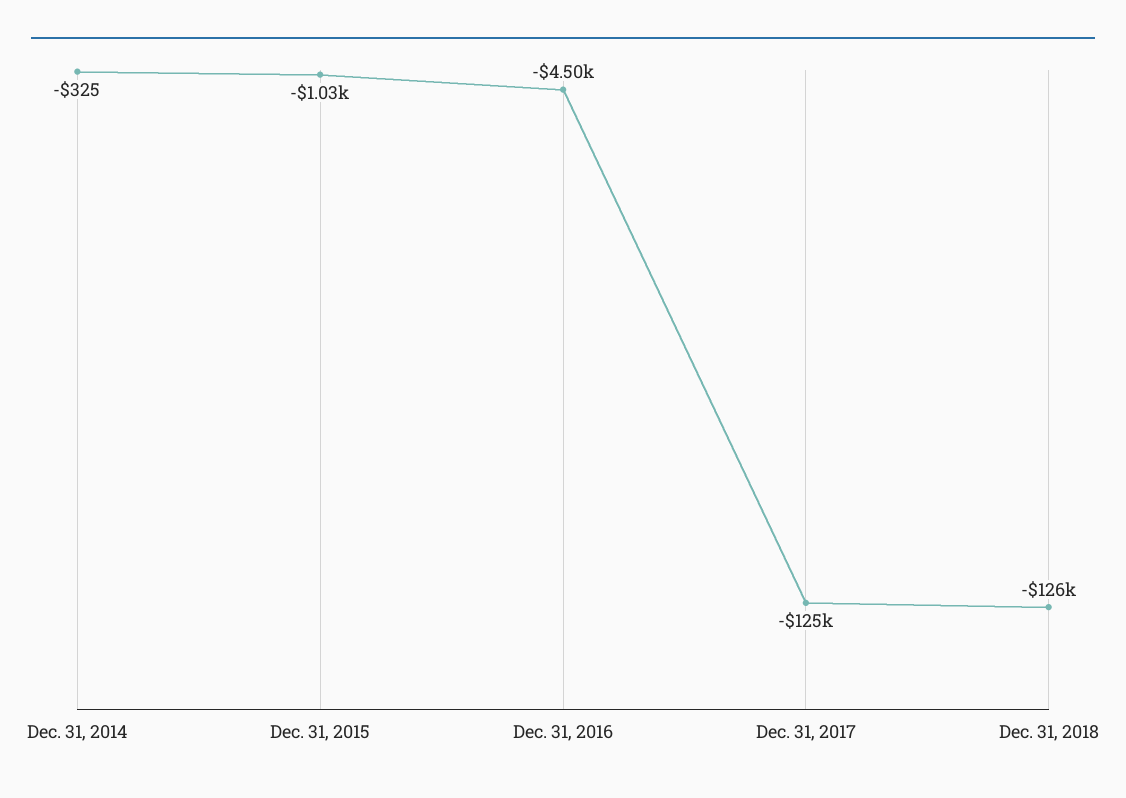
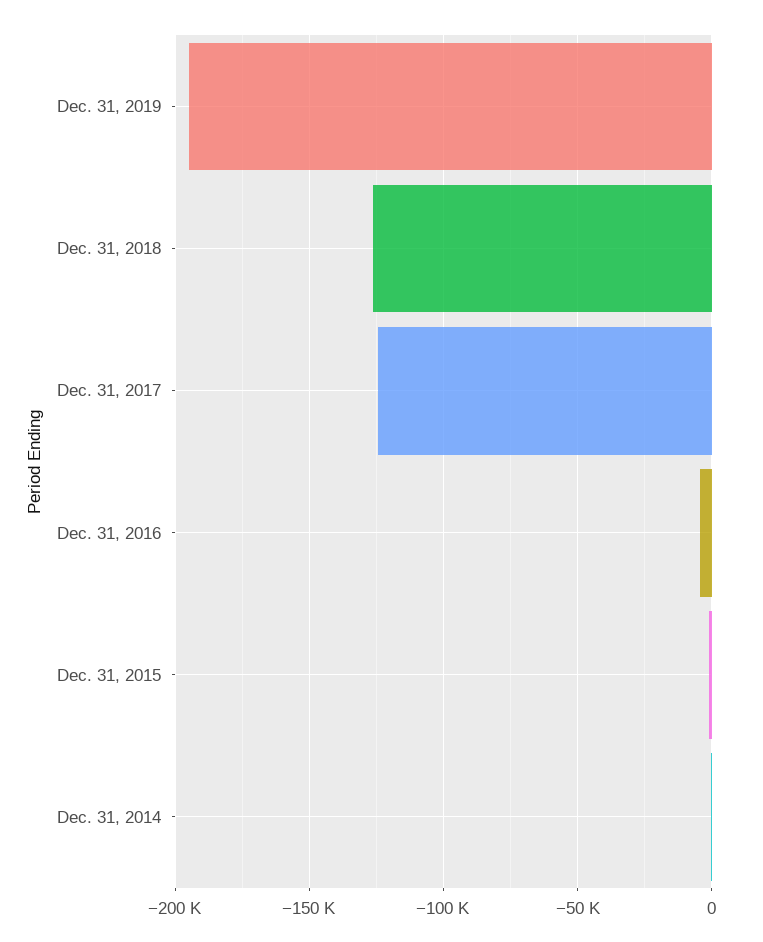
Dec. 31, 2019: none -> -195000

